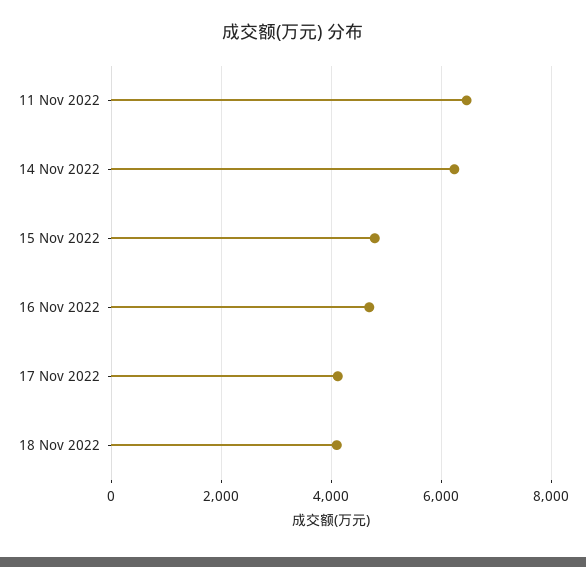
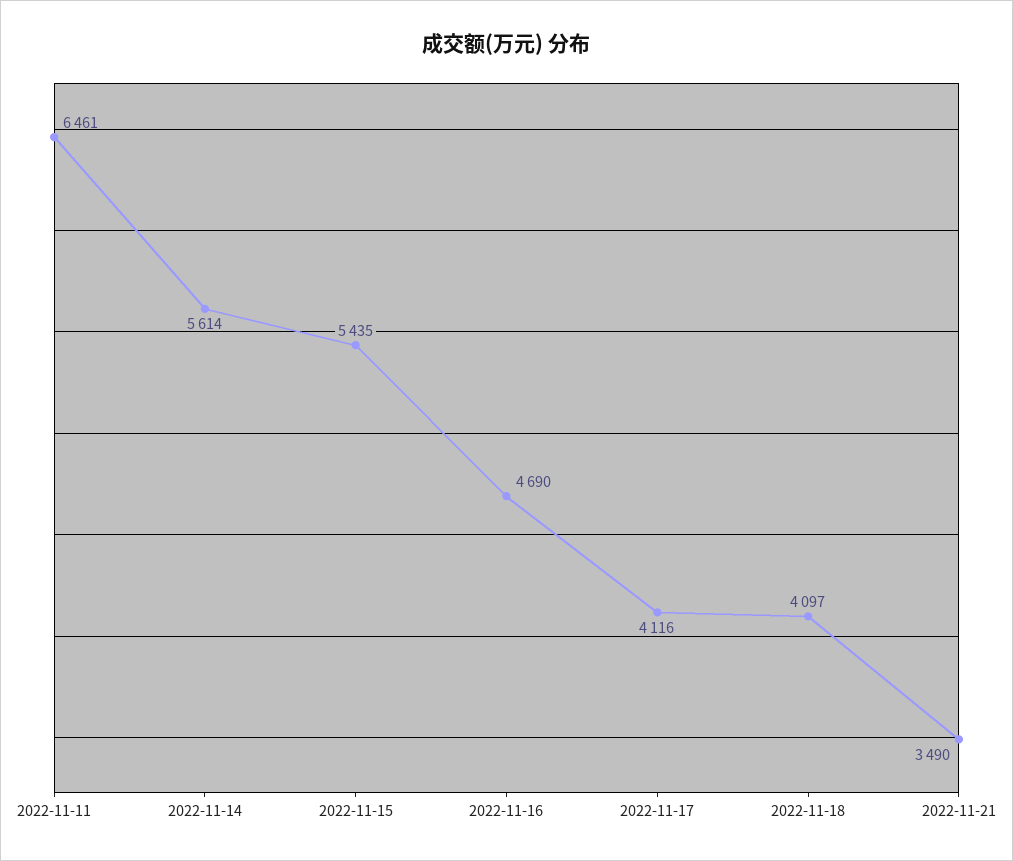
14 Nov 2022: 6200 -> 5614
15 Nov 2022: 4800 -> 5435
2022-11-21: none -> 3490

